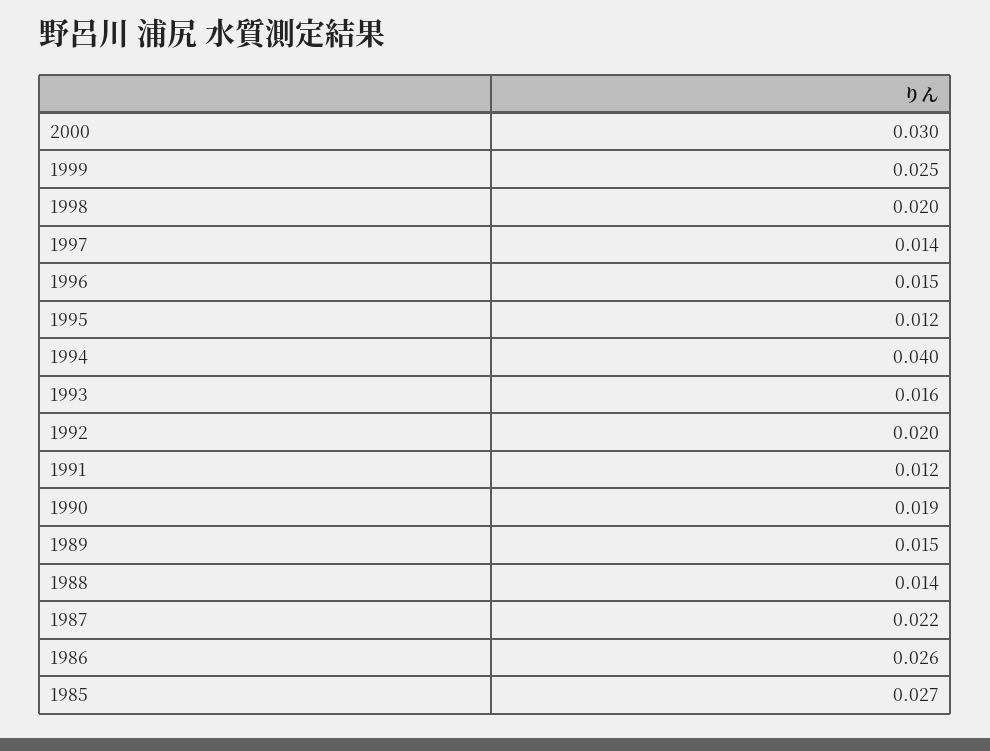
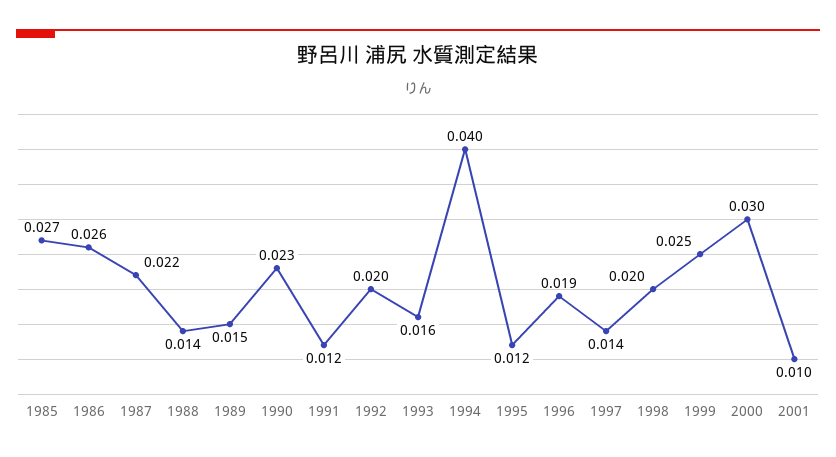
1996: 0.015 -> 0.019
1990: 0.019 -> 0.023
2001: none -> 0.01

